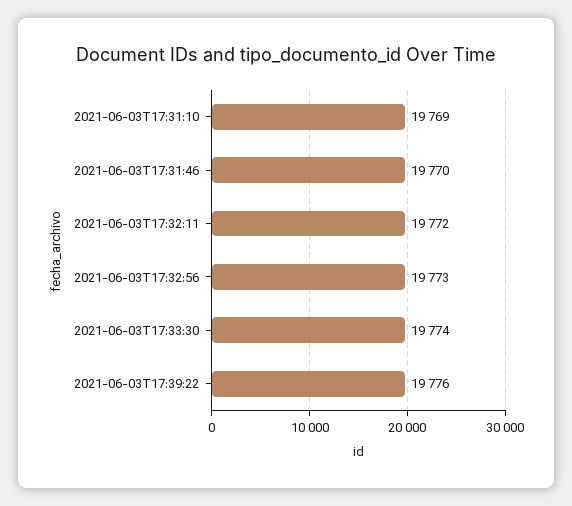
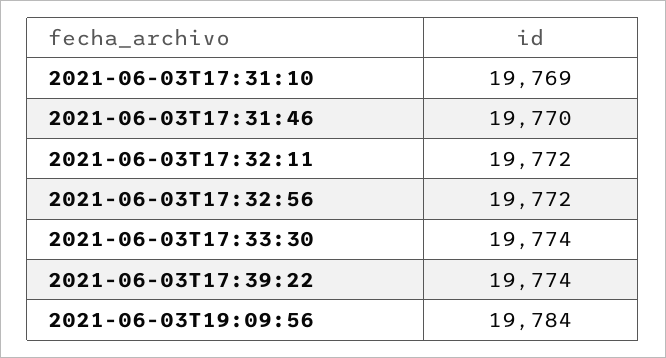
2021-06-03T17:32:56: 19773 -> 19772
2021-06-03T17:39:22: 19776 -> 19774
2021-06-03T19:09:56: none -> 19784

